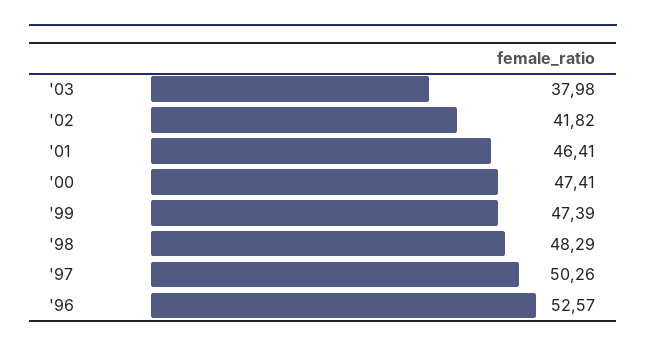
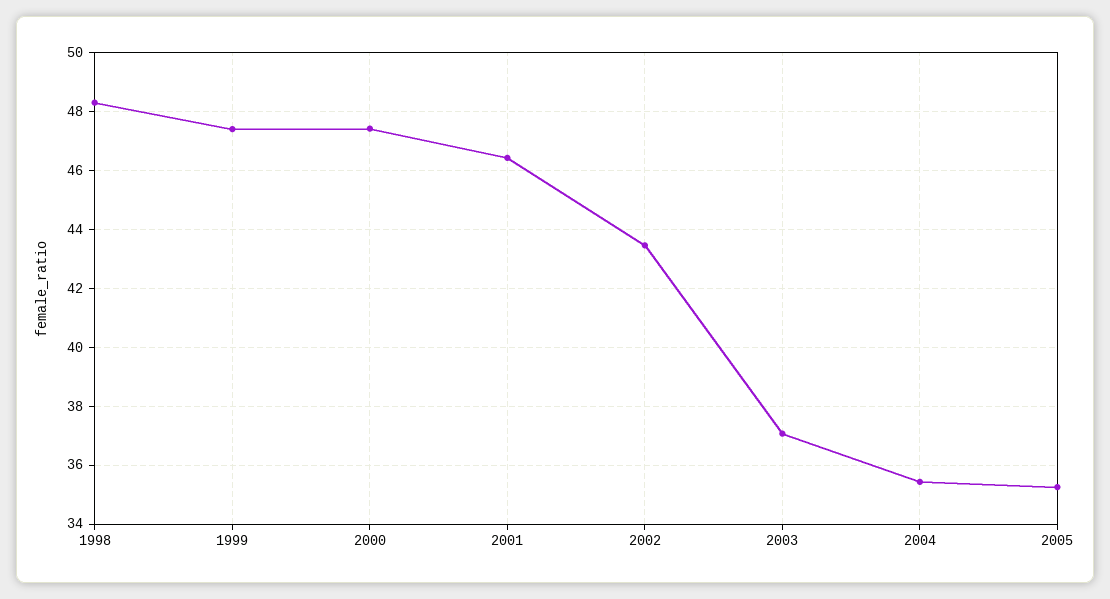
'03: 37.98 -> 37
'02: 41.82 -> 43.5
'97: 50.26 -> none
'96: 52.57 -> none
2004: none -> 35.5
2005: none -> 35.25

